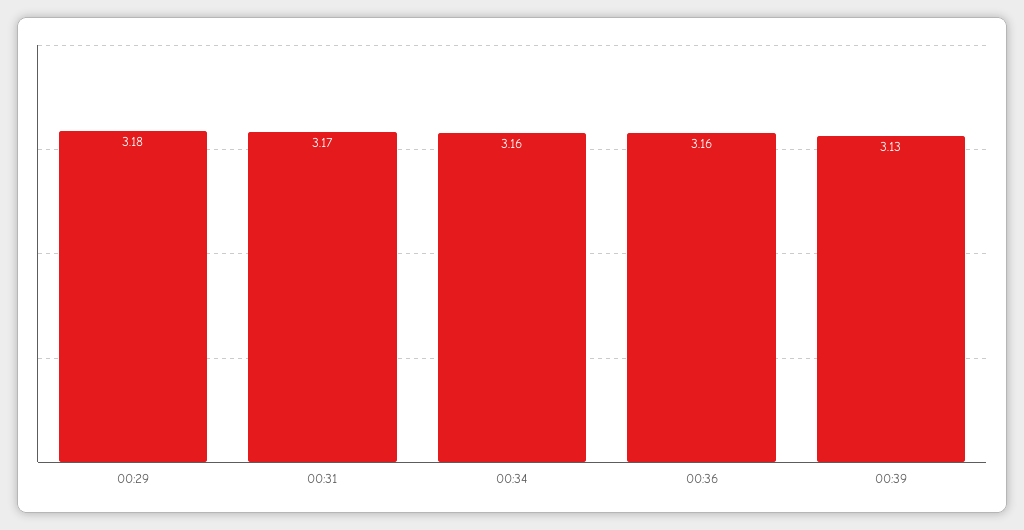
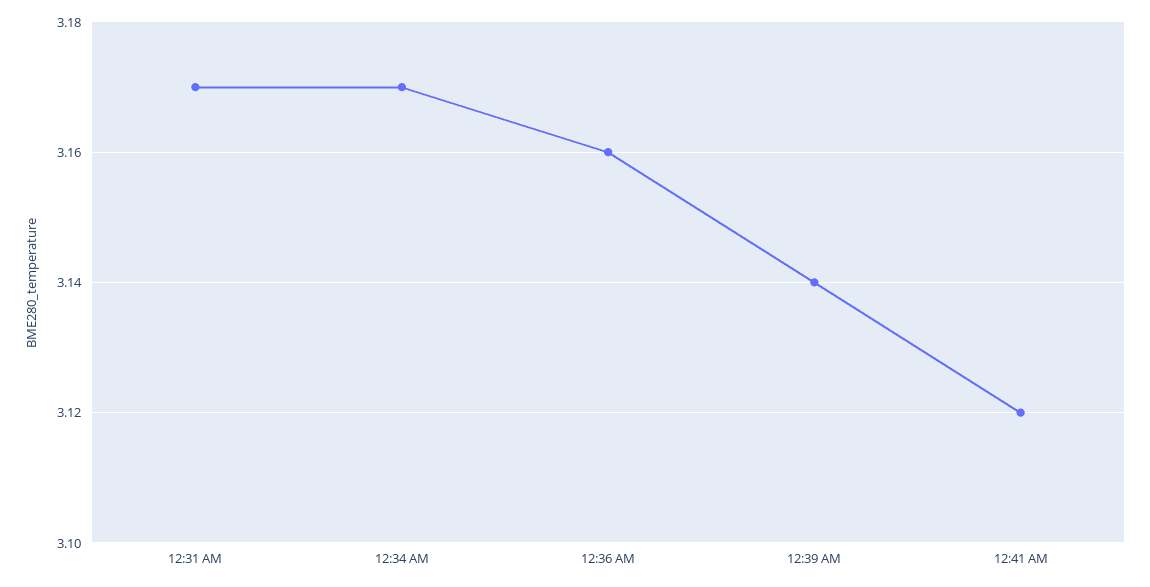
00:29: 3.18 -> none
00:34: 3.16 -> 3.17
00:39: 3.13 -> 3.14
12:41 AM: none -> 3.12

